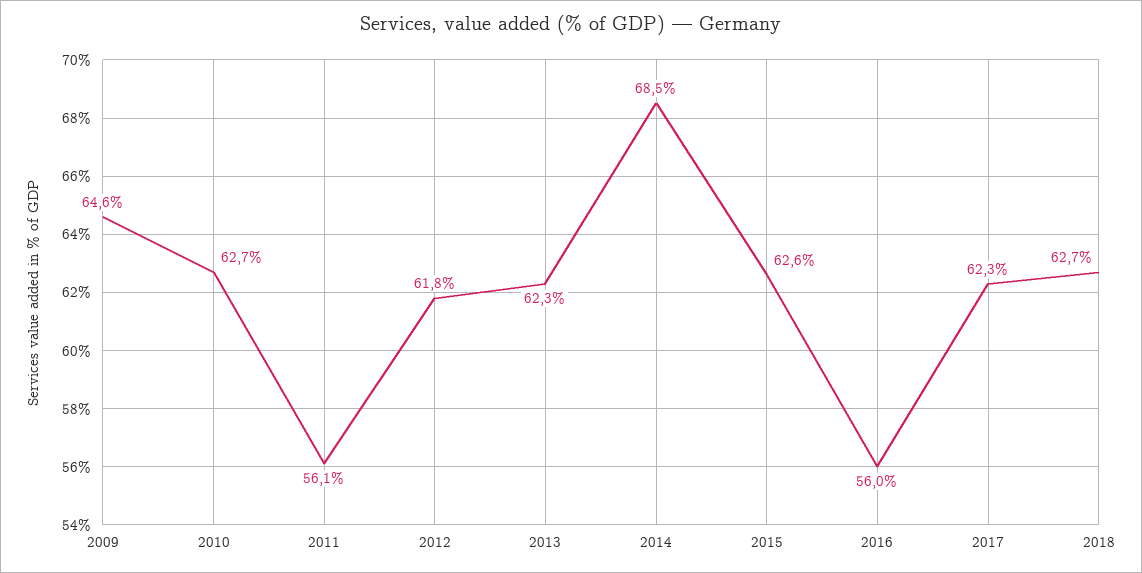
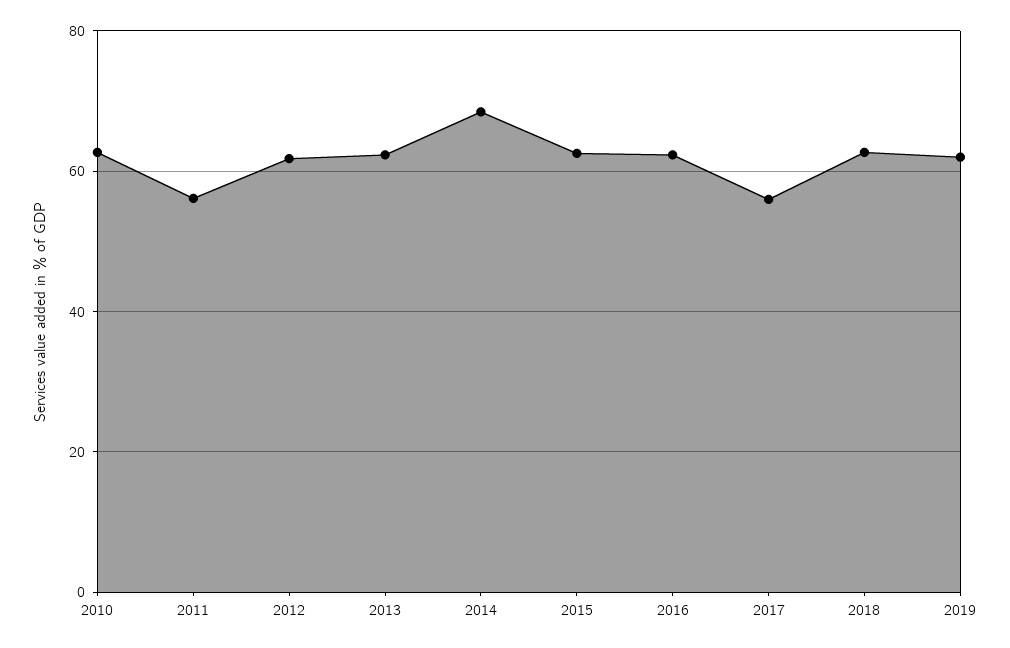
2009: 64.6 -> none
2016: 56 -> 62
2017: 62.3 -> 56
2019: none -> 62

